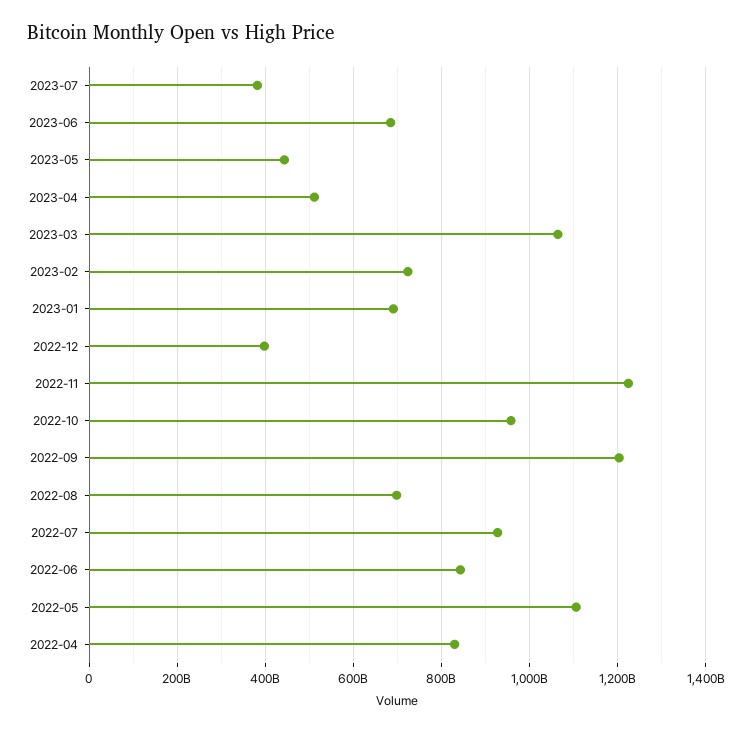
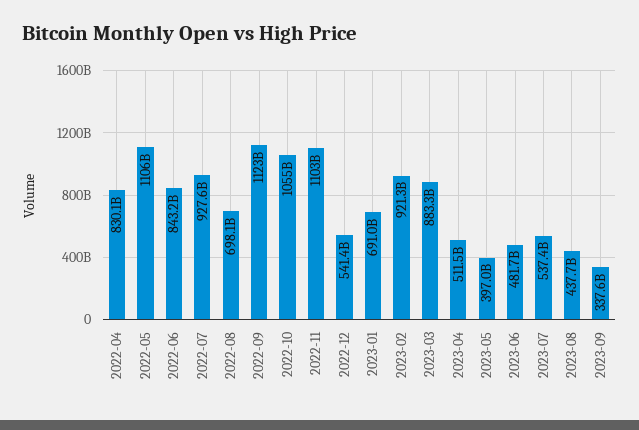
2023-07: 380000000000 -> 537400000000
2023-06: 680000000000 -> 481700000000
2023-05: 440000000000 -> 397000000000
2023-03: 1060000000000 -> 883300000000
2023-02: 720000000000 -> 921300000000
2022-12: 400000000000 -> 541400000000
2022-11: 1220000000000 -> 1103000000000
2022-10: 960000000000 -> 1055000000000
2022-09: 1200000000000 -> 1123000000000
2023-08: none -> 437700000000
2023-09: none -> 337600000000

